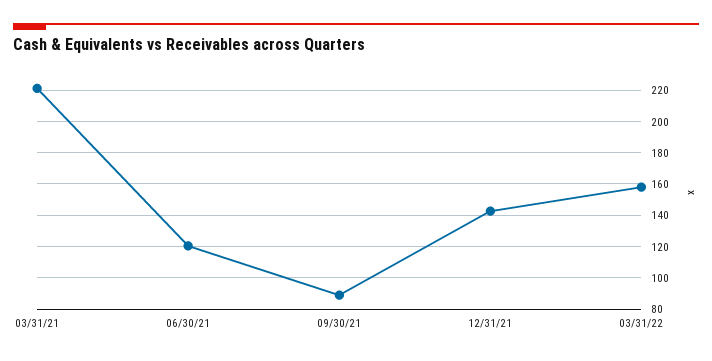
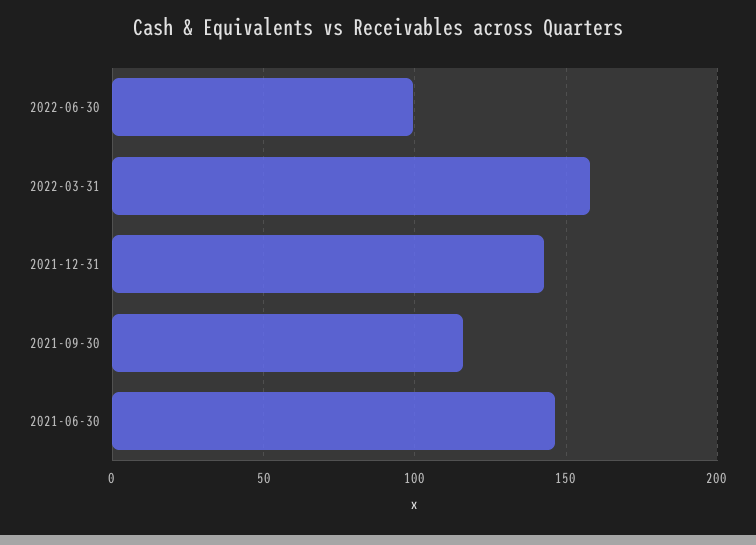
03/31/21: 220 -> none
06/30/21: 120 -> 145
09/30/21: 90 -> 115
2022-06-30: none -> 100

